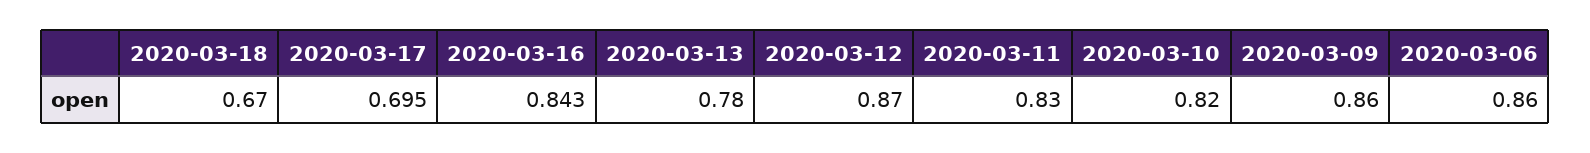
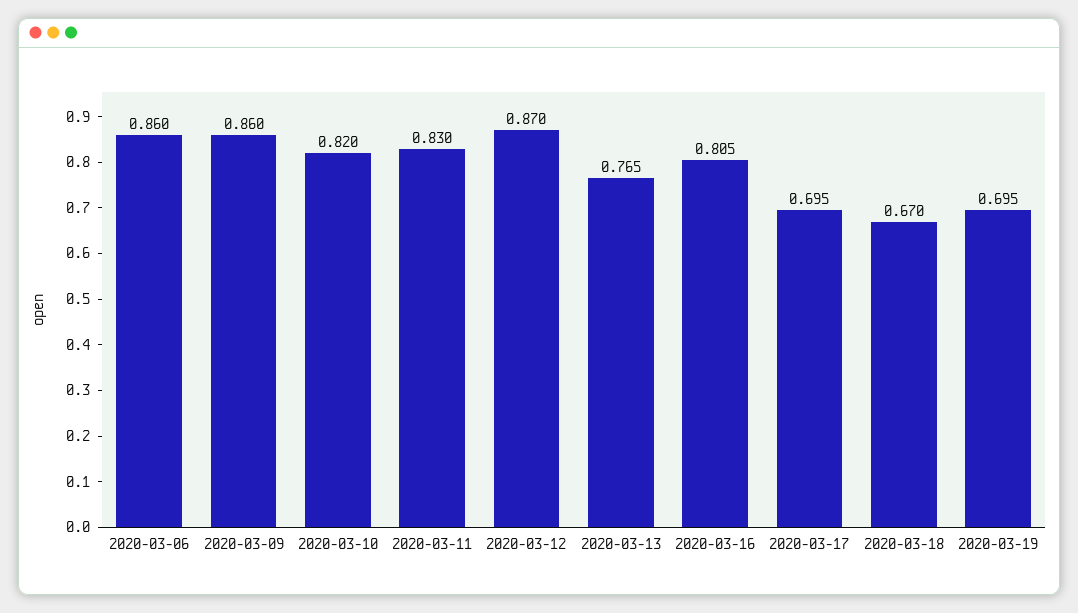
2020-03-16: 0.843 -> 0.805
2020-03-13: 0.78 -> 0.765
2020-03-19: none -> 0.695

